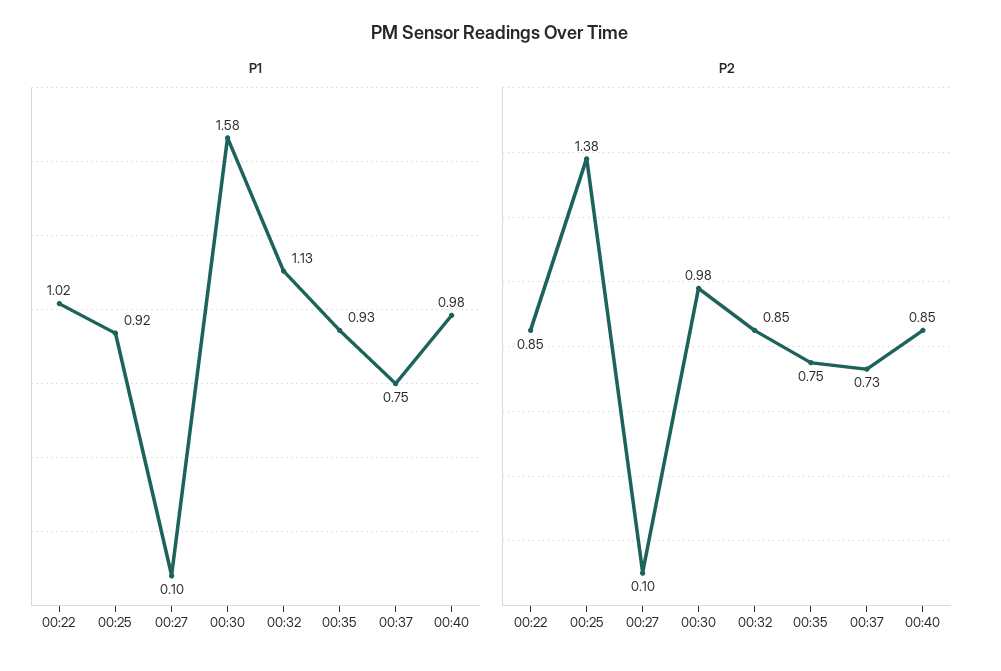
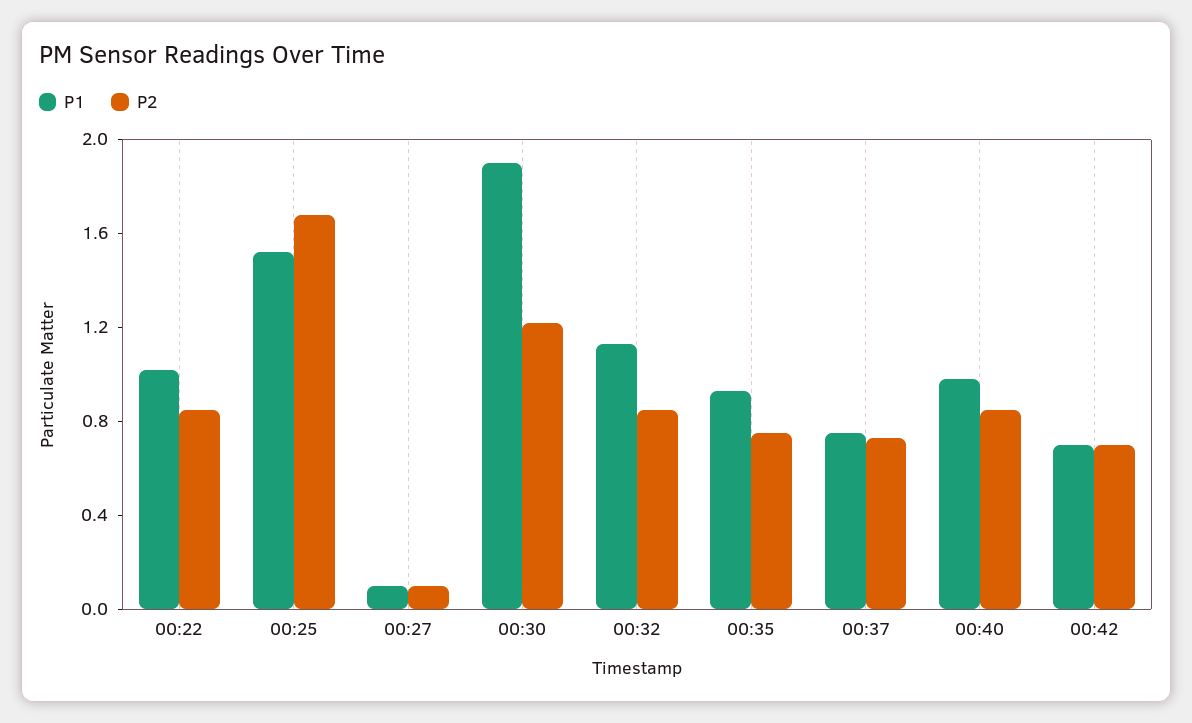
P1, 00:25: 0.92 -> 1.5
P1, 00:30: 1.58 -> 1.9
P2, 00:25: 1.38 -> 1.7
P2, 00:30: 0.98 -> 1.2
P1, 00:42: none -> 0.7
P2, 00:42: none -> 0.7

